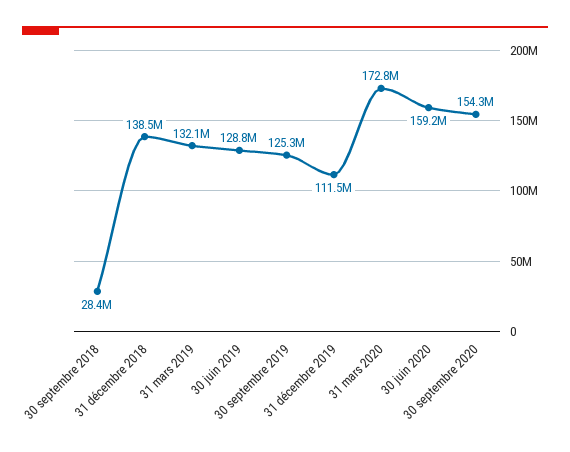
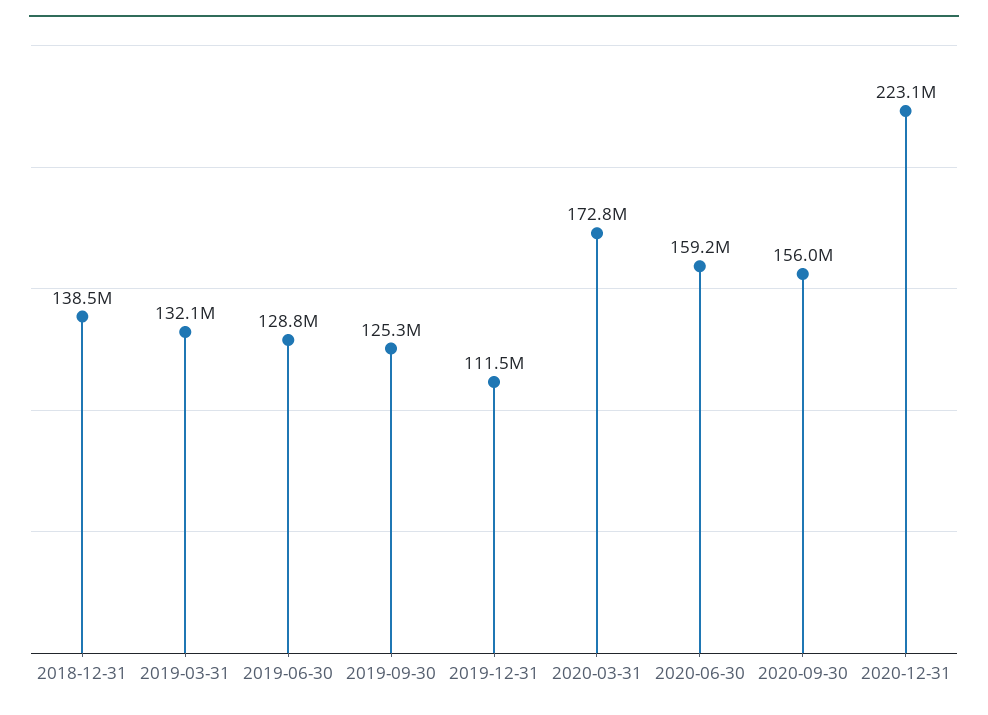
30 septembre 2018: 28400000 -> none
30 septembre 2020: 154300000 -> 156000000
2020-12-31: none -> 223100000

